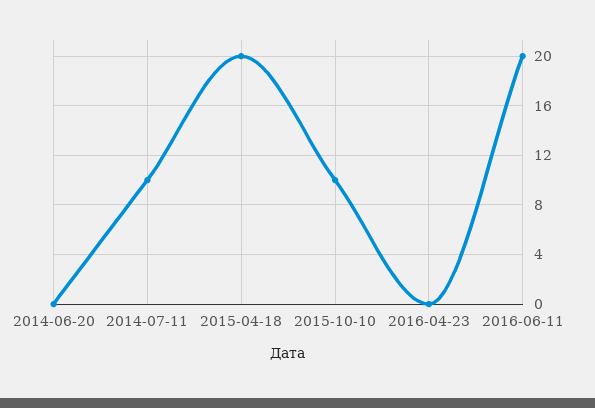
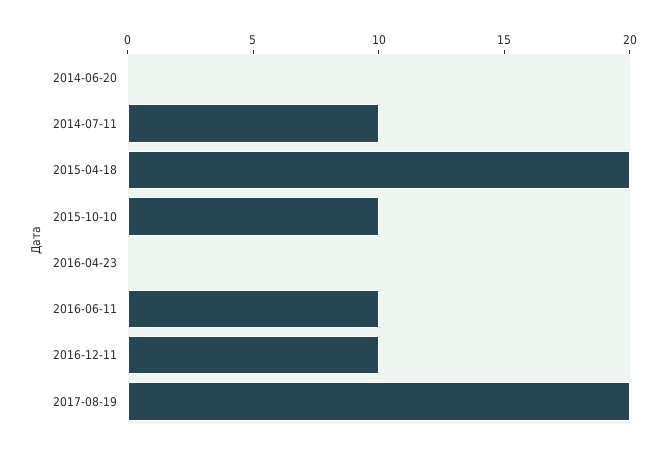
2016-06-11: 20 -> 10
2016-12-11: none -> 10
2017-08-19: none -> 20

